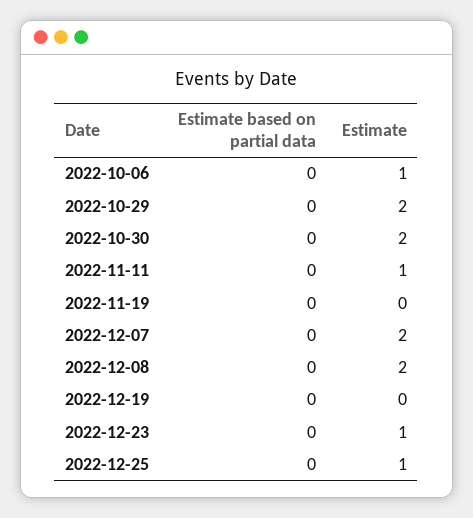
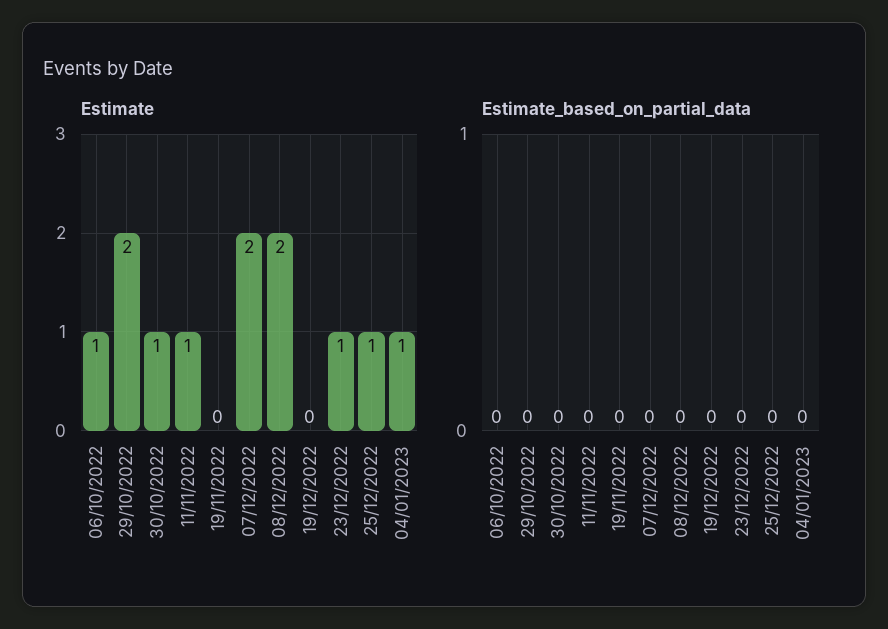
Estimate, 2022-10-30: 2 -> 1
Estimate, 04/01/2023: none -> 1
Estimate based on partial data, 04/01/2023: none -> 0

